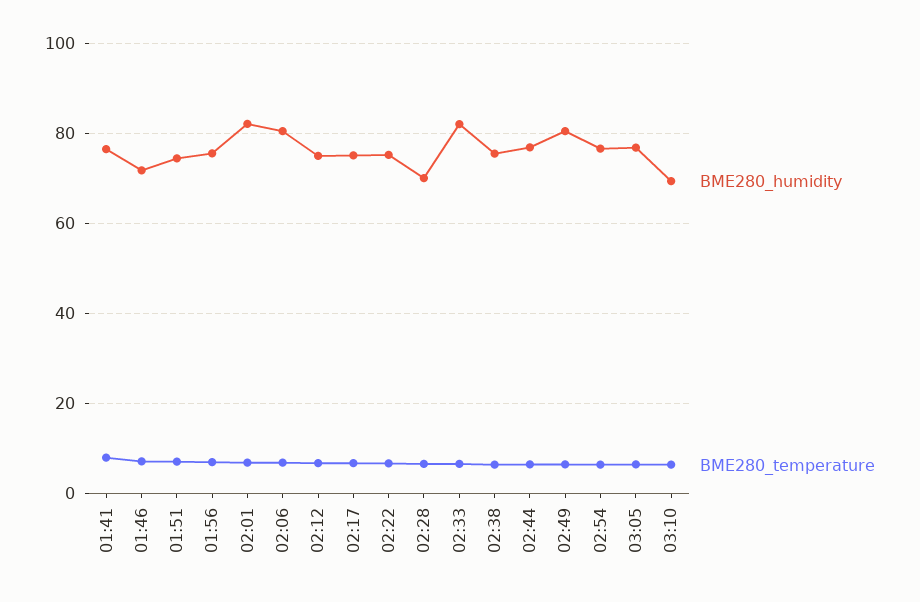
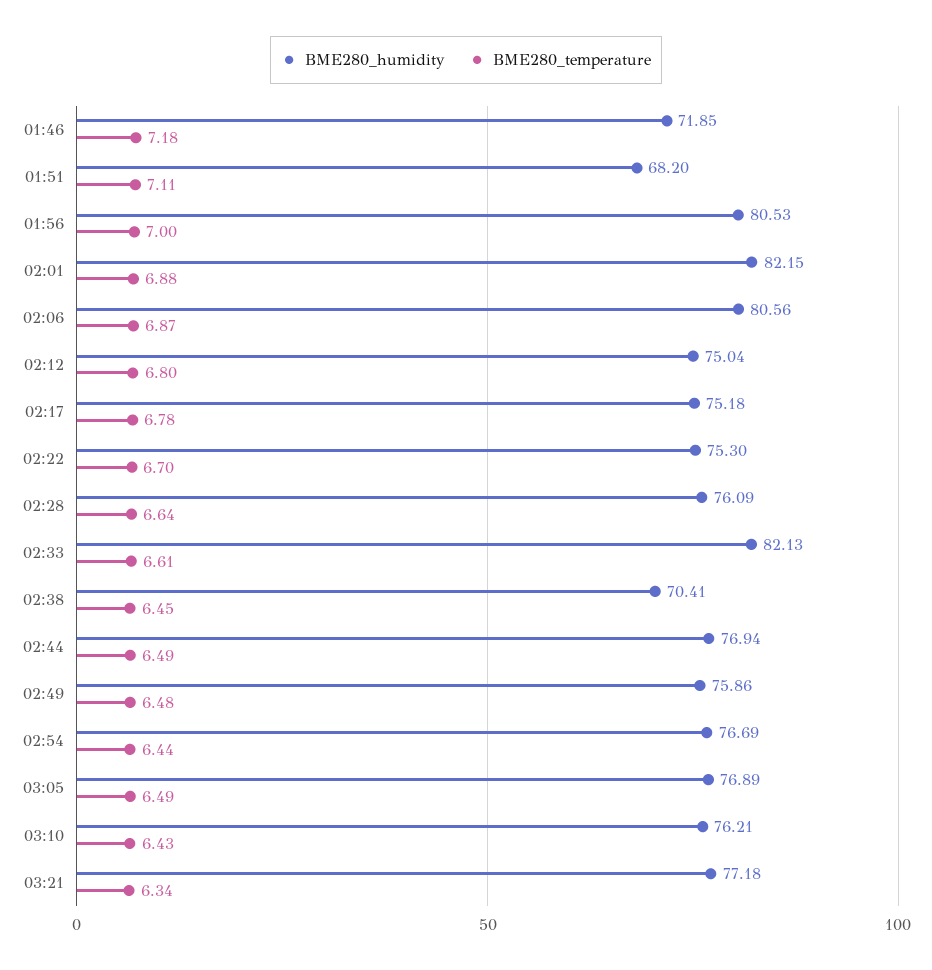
BME280_humidity, 01:41: 76 -> none
BME280_temperature, 01:41: 8 -> none
BME280_humidity, 01:51: 74 -> 68.2
BME280_humidity, 01:56: 76 -> 80.53
BME280_humidity, 02:28: 70 -> 76.09
BME280_humidity, 02:38: 76 -> 70.41
BME280_humidity, 02:49: 80 -> 75.86
BME280_humidity, 03:10: 70 -> 76.21
BME280_humidity, 03:21: none -> 77.18
BME280_temperature, 03:21: none -> 6.34

